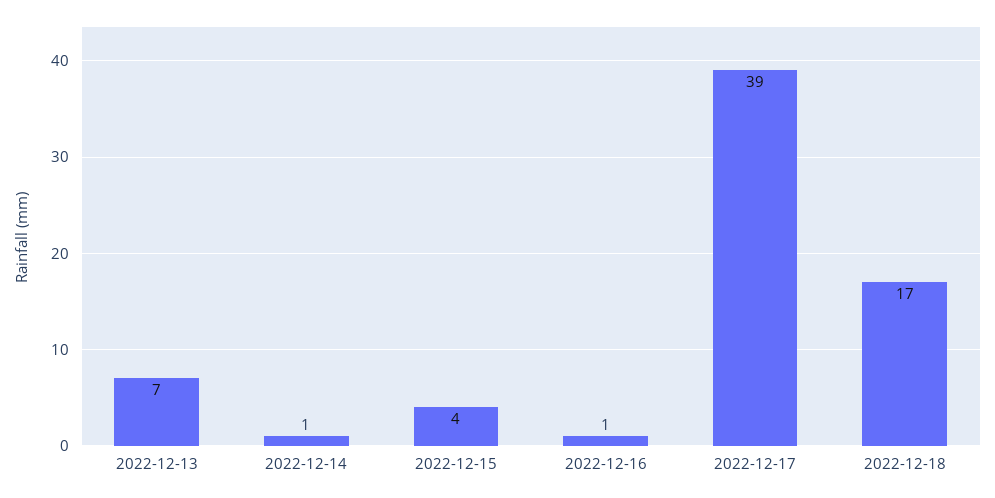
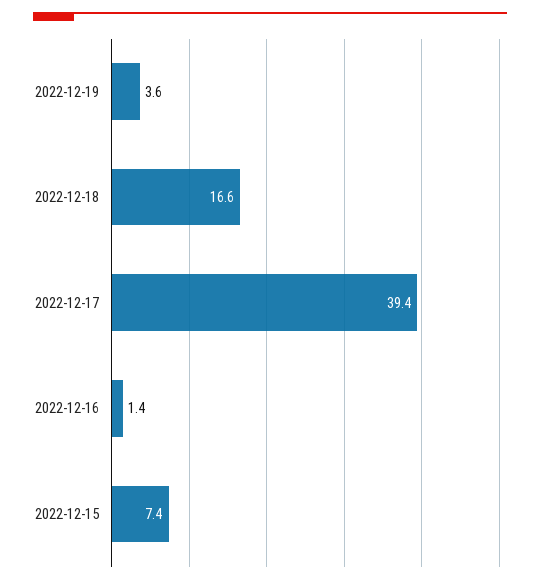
2022-12-13: 7 -> none
2022-12-14: 1 -> none
2022-12-15: 4 -> 7.4
2022-12-19: none -> 3.6

